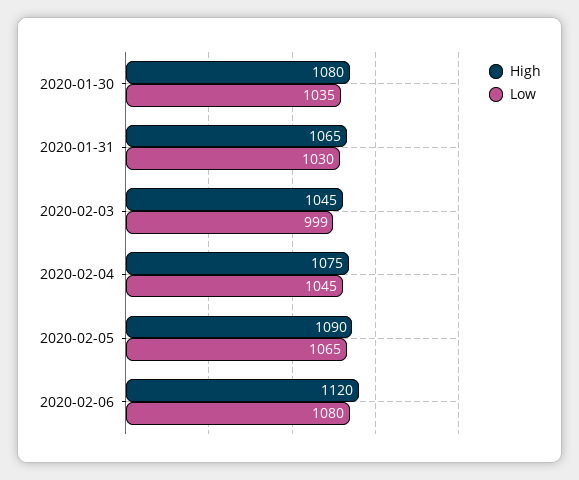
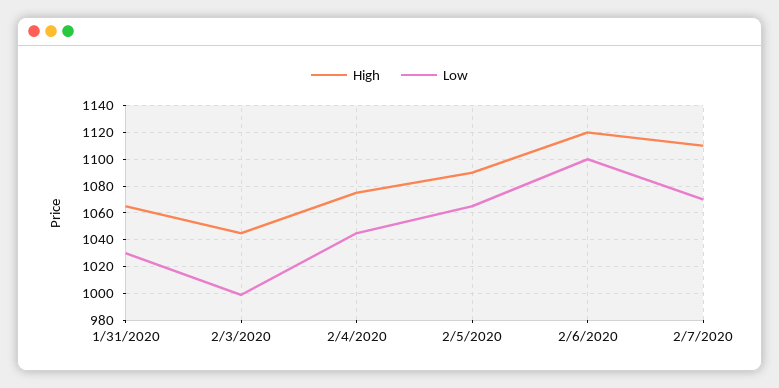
High, 2020-01-30: 1080 -> none
Low, 2020-01-30: 1035 -> none
Low, 2020-02-06: 1080 -> 1100
High, 2/7/2020: none -> 1110
Low, 2/7/2020: none -> 1070

